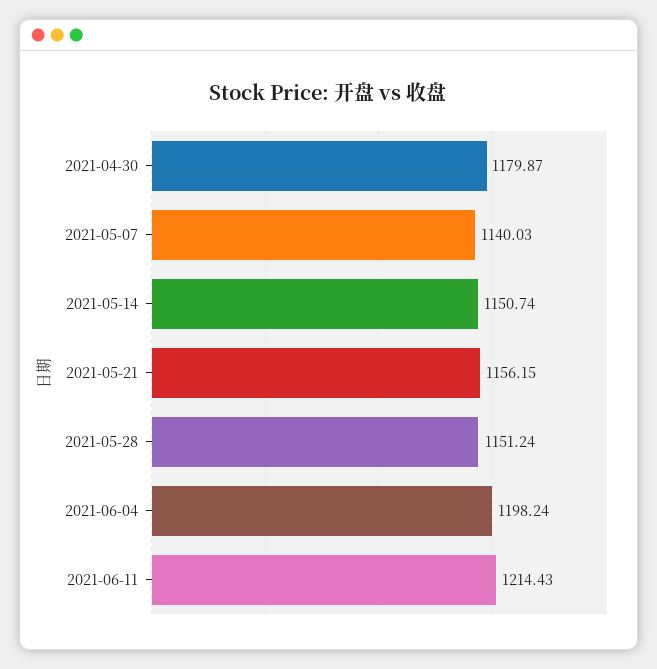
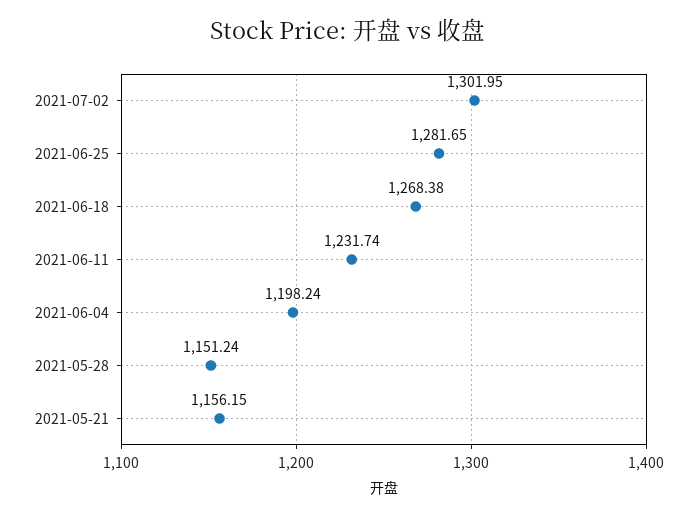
2021-04-30: 1179.87 -> none
2021-05-07: 1140.03 -> none
2021-05-14: 1150.74 -> none
2021-06-11: 1214.43 -> 1231.74
2021-07-02: none -> 1301.95
2021-06-25: none -> 1281.65
2021-06-18: none -> 1268.38

